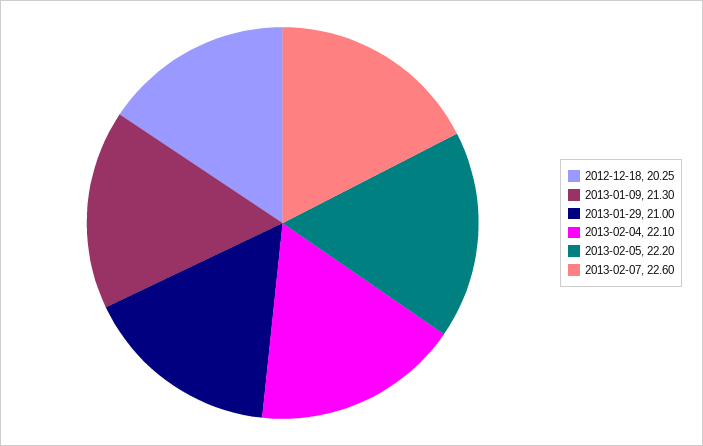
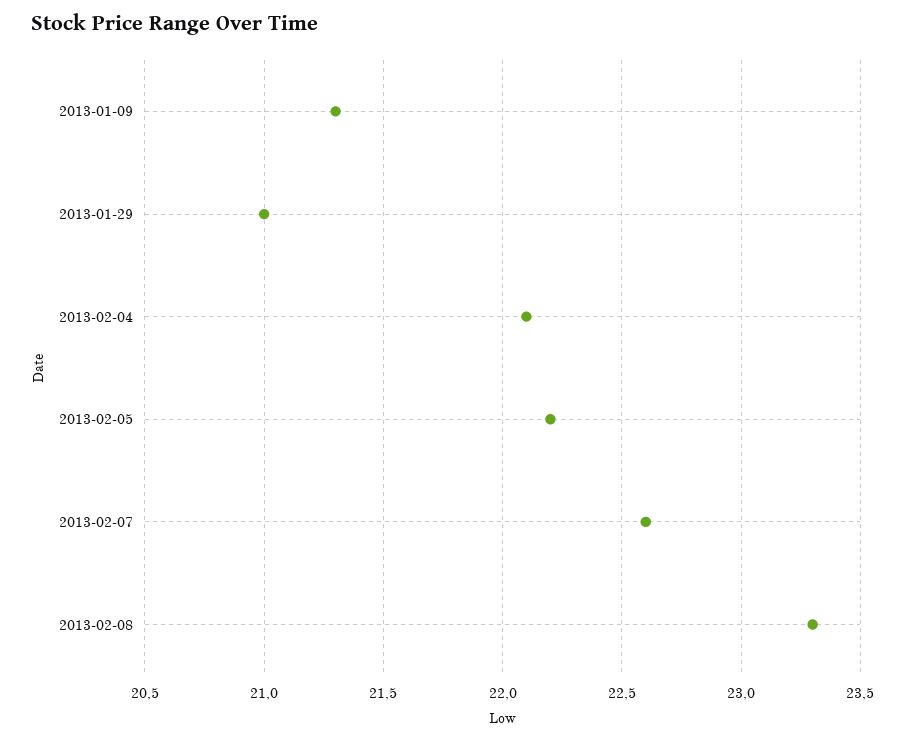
2012-12-18: 20.25 -> none
2013-02-08: none -> 23.3

